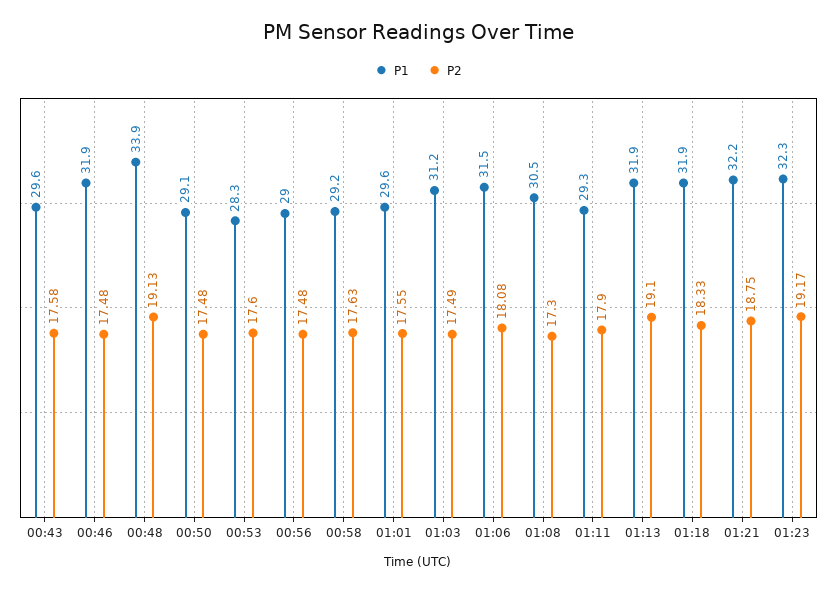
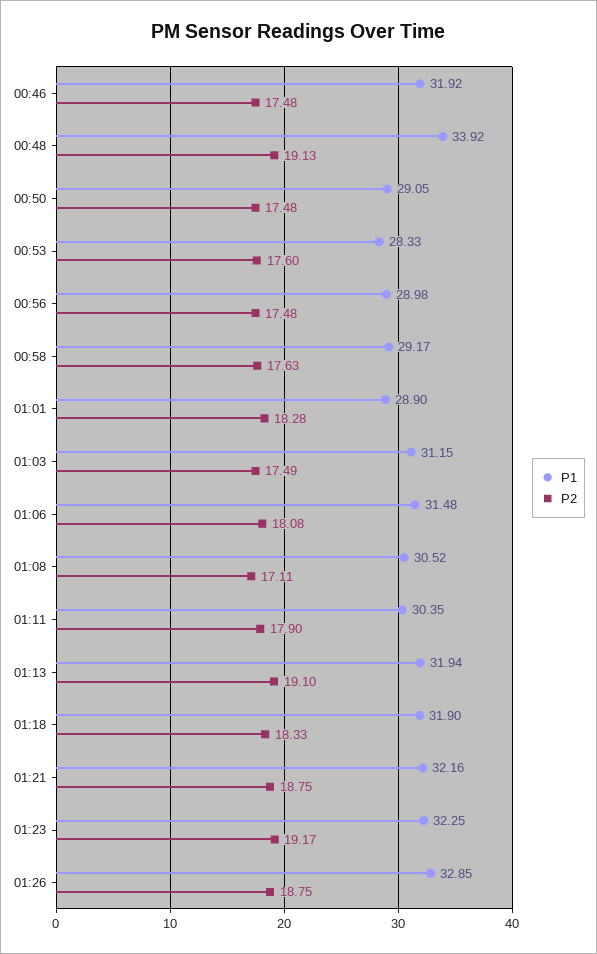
P1, 00:43: 29.6 -> none
P2, 00:43: 17.58 -> none
P1, 01:01: 29.6 -> 28.9
P2, 01:01: 17.55 -> 18.28
P2, 01:08: 17.3 -> 17.11
P1, 01:11: 29.3 -> 30.35
P1, 01:26: none -> 32.85
P2, 01:26: none -> 18.75

